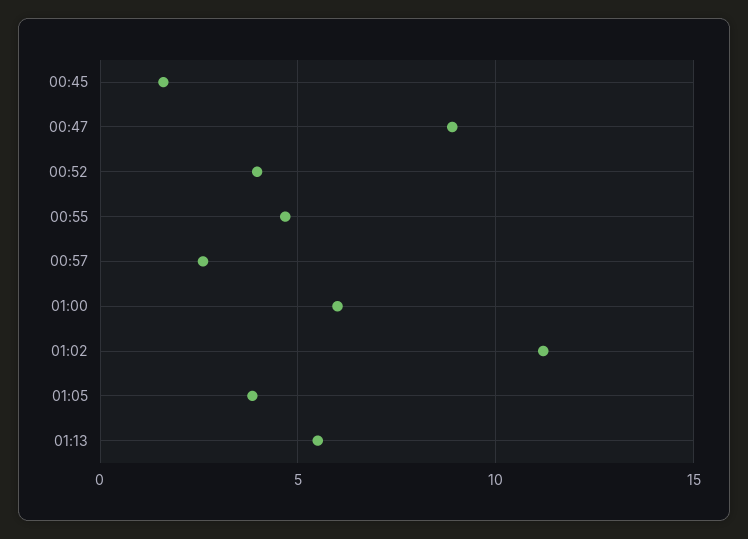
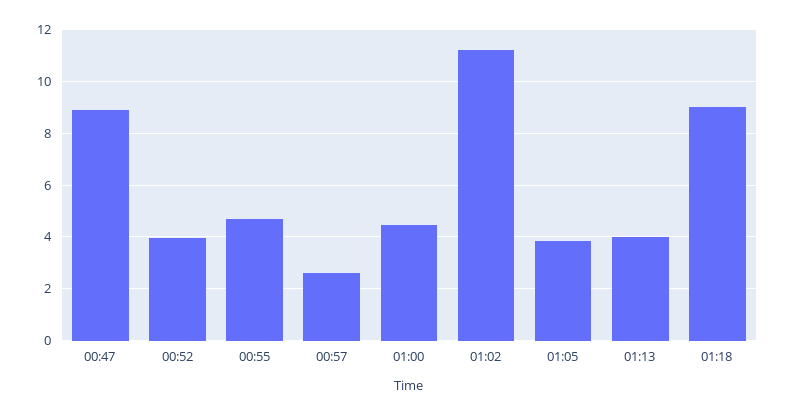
00:45: 1.5 -> none
01:00: 6 -> 4.5
01:13: 5.5 -> 4
01:18: none -> 9

